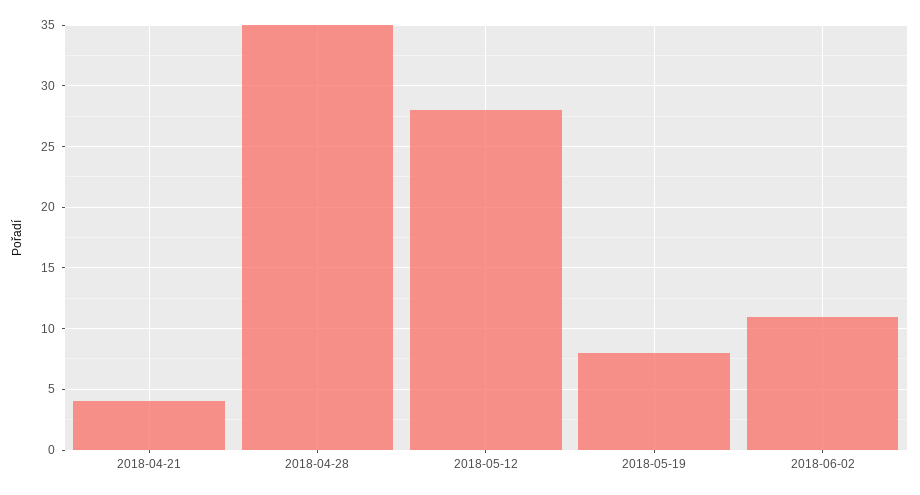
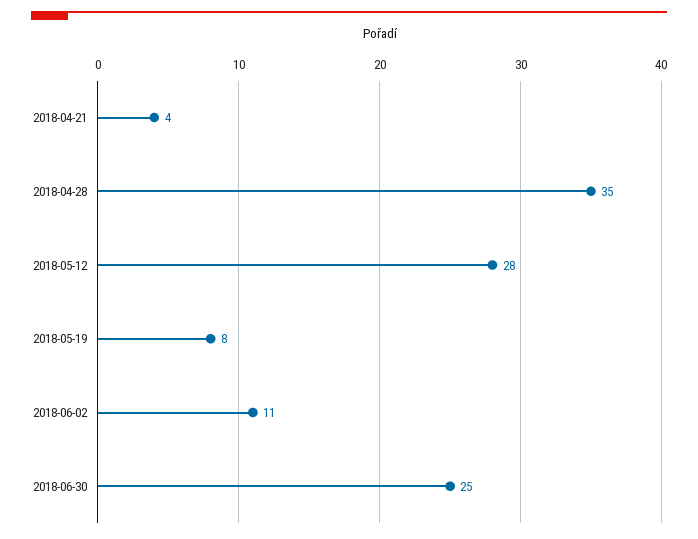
2018-06-30: none -> 25

